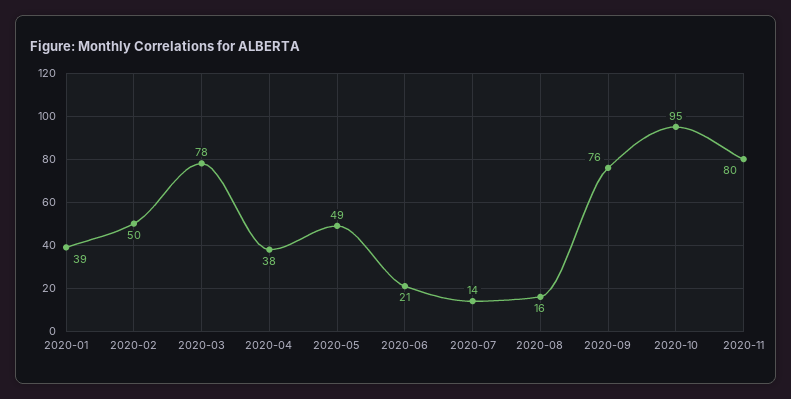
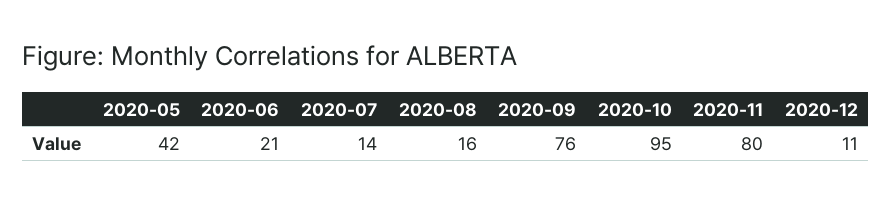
2020-01: 39 -> none
2020-02: 50 -> none
2020-03: 78 -> none
2020-04: 38 -> none
2020-05: 49 -> 42
2020-12: none -> 11

